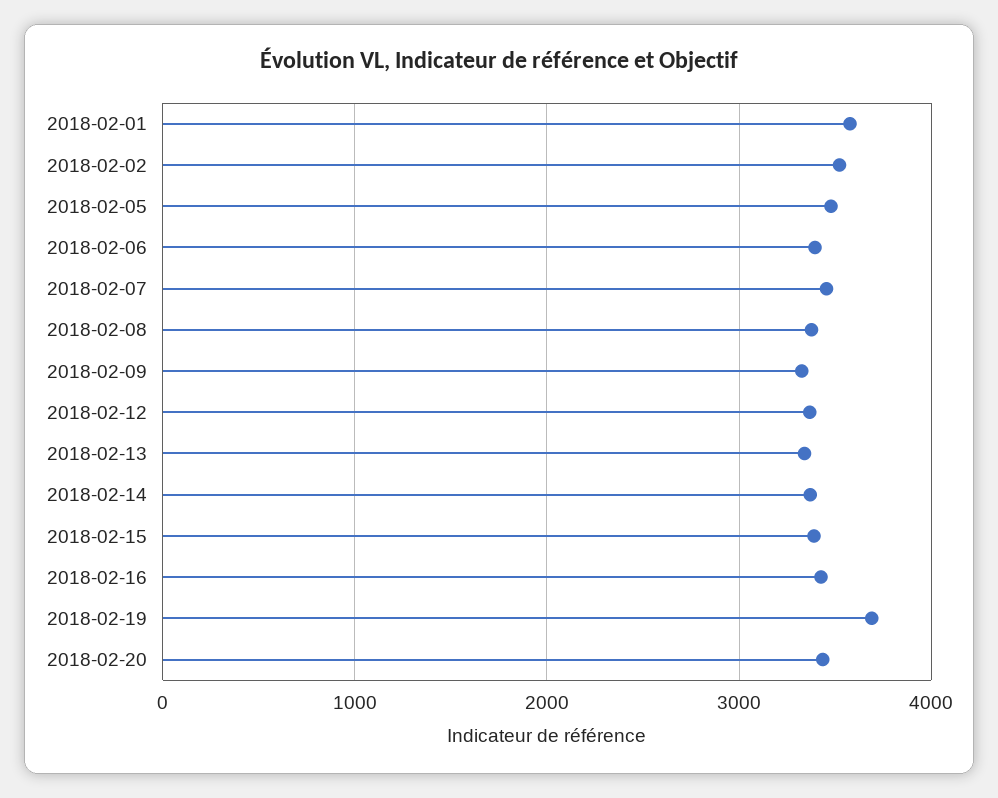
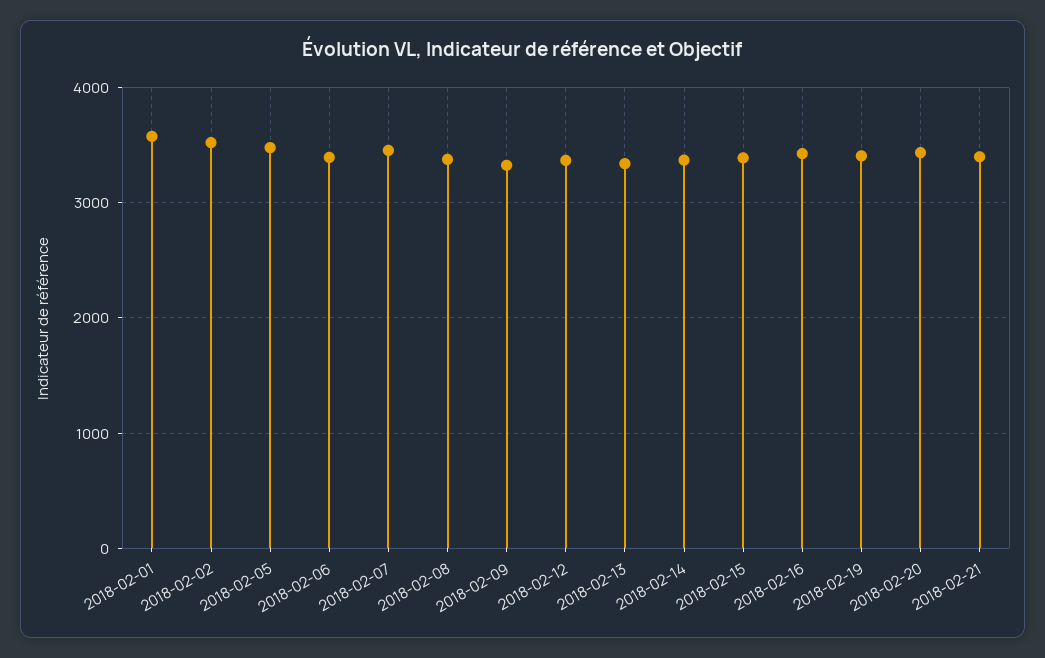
2018-02-19: 3700 -> 3400
2018-02-21: none -> 3400

